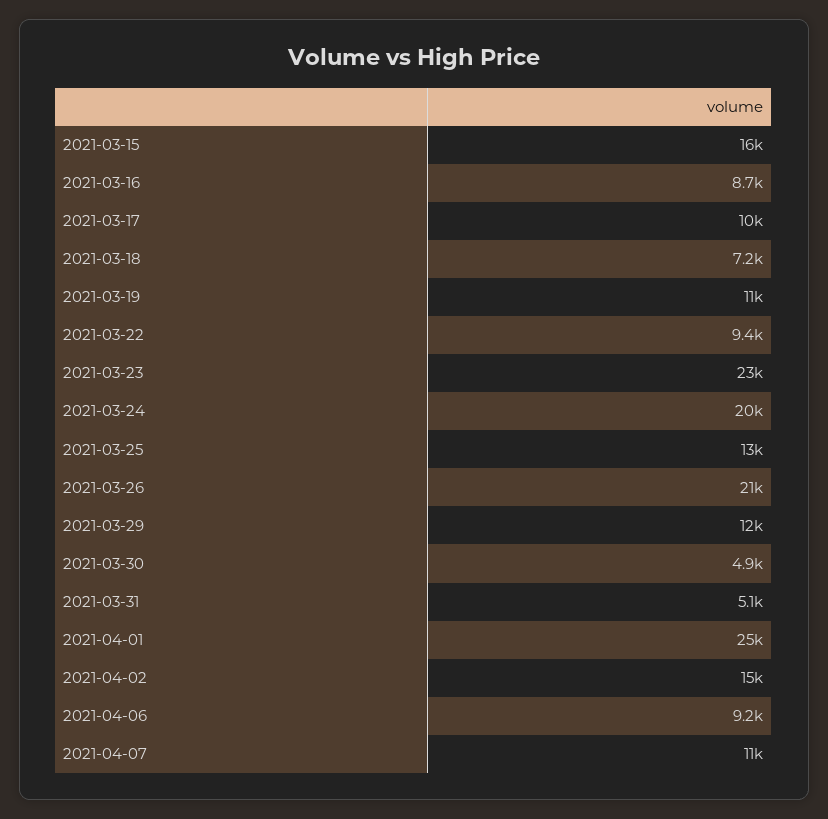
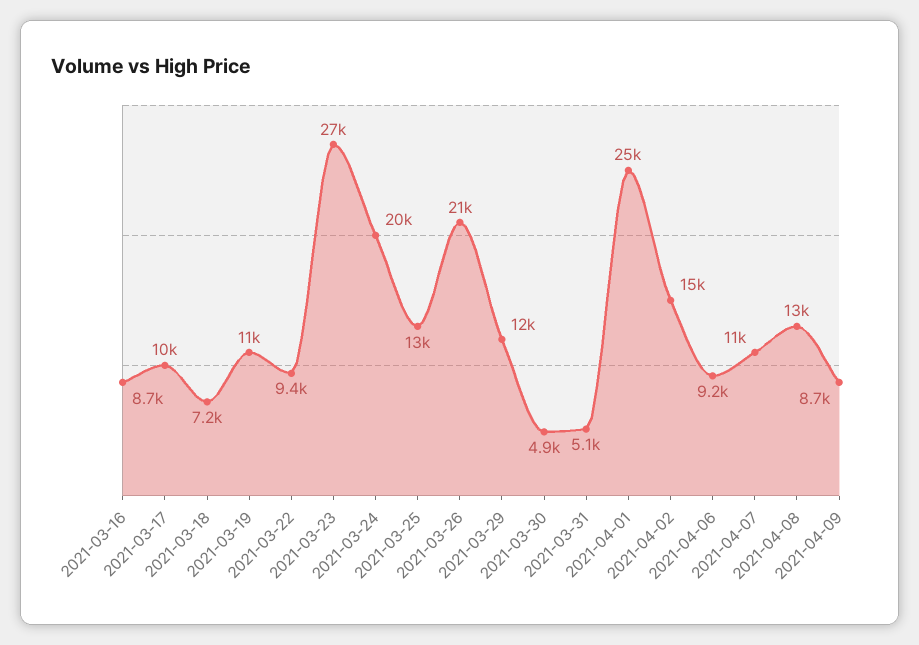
2021-03-15: 16000 -> none
2021-03-23: 23000 -> 27000
2021-04-08: none -> 13000
2021-04-09: none -> 8700

